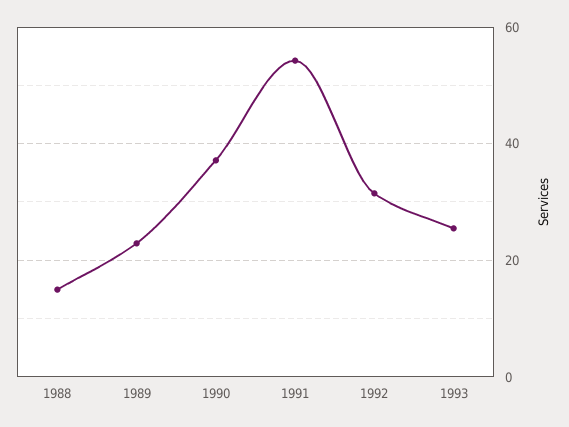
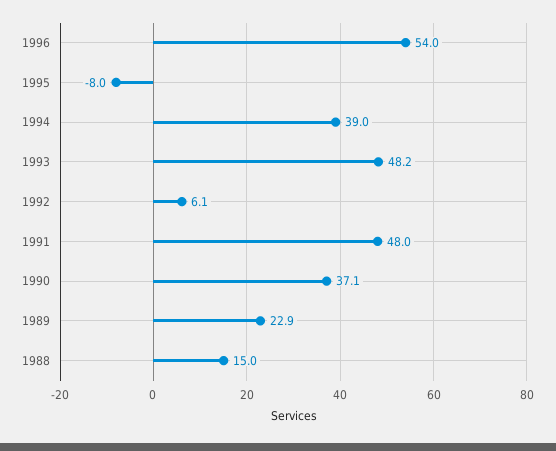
1991: 54 -> 48
1992: 32 -> 6.1
1993: 26 -> 48.2
1996: none -> 54
1995: none -> -8
1994: none -> 39

